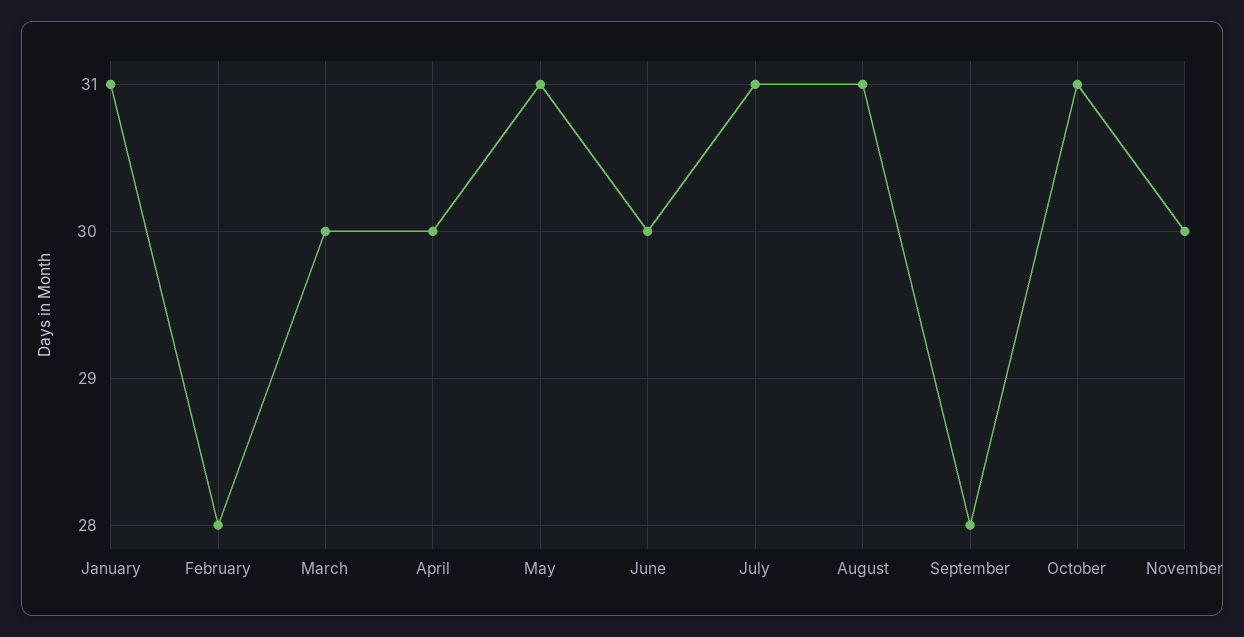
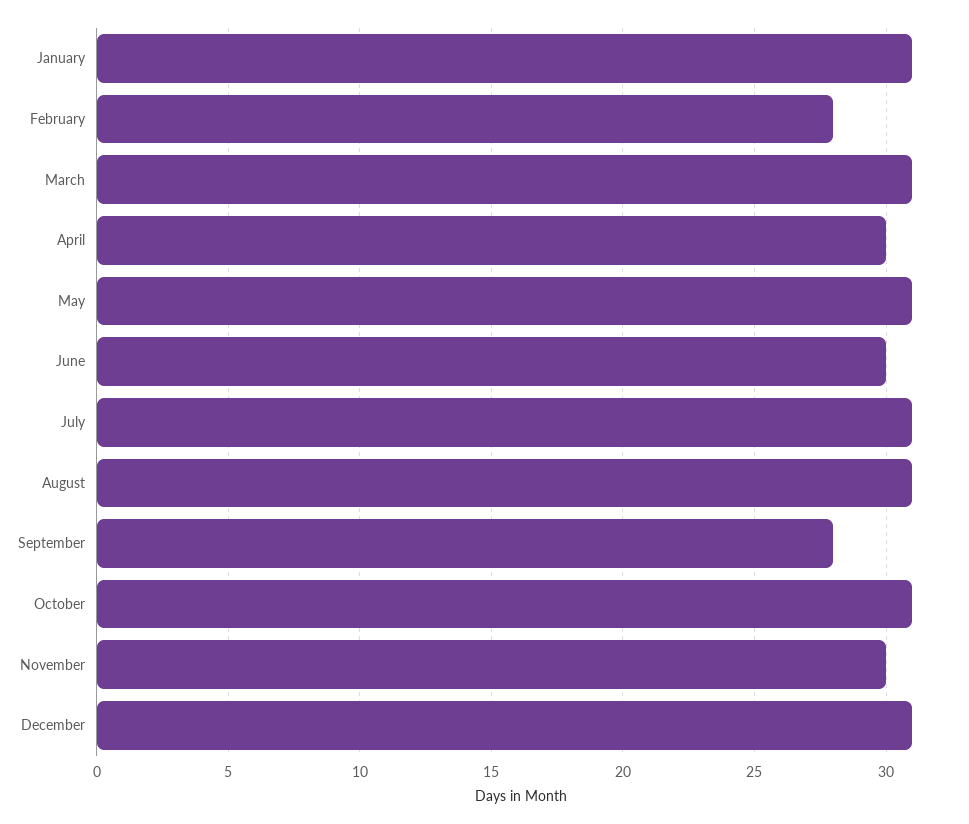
March: 30 -> 31
December: none -> 31

